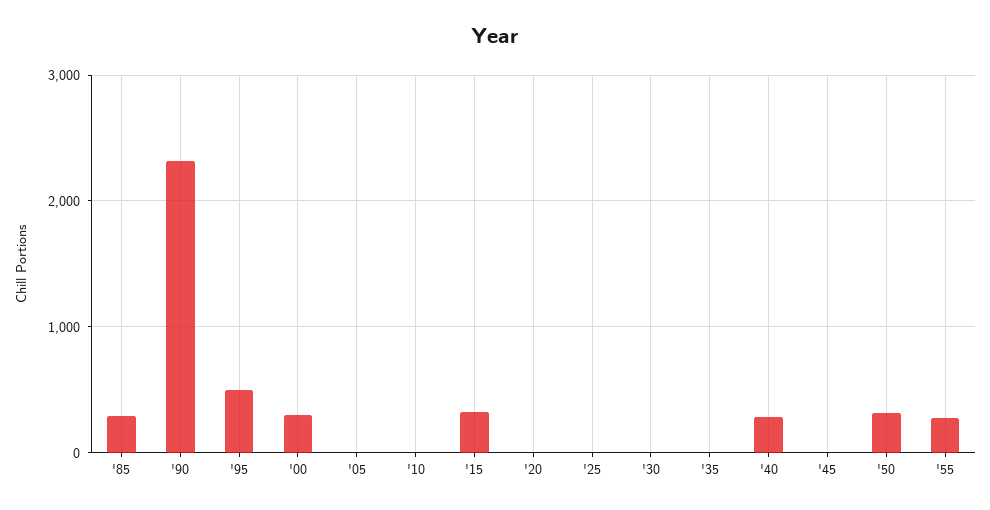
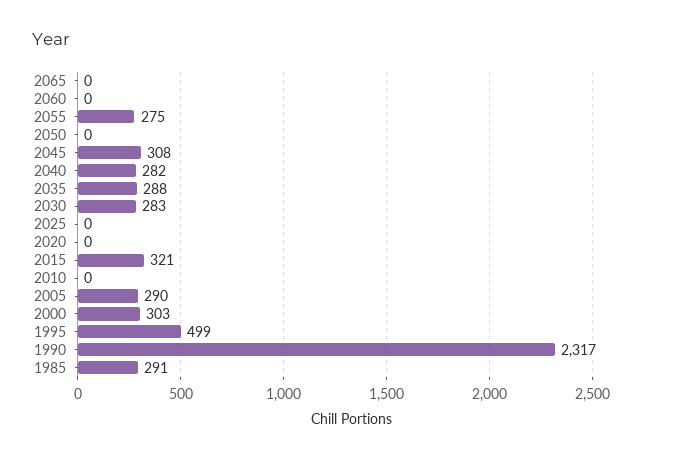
'05: 0 -> 290
'30: 0 -> 283
'35: 0 -> 288
'45: 0 -> 308
'50: 300 -> 0
2065: none -> 0
2060: none -> 0

